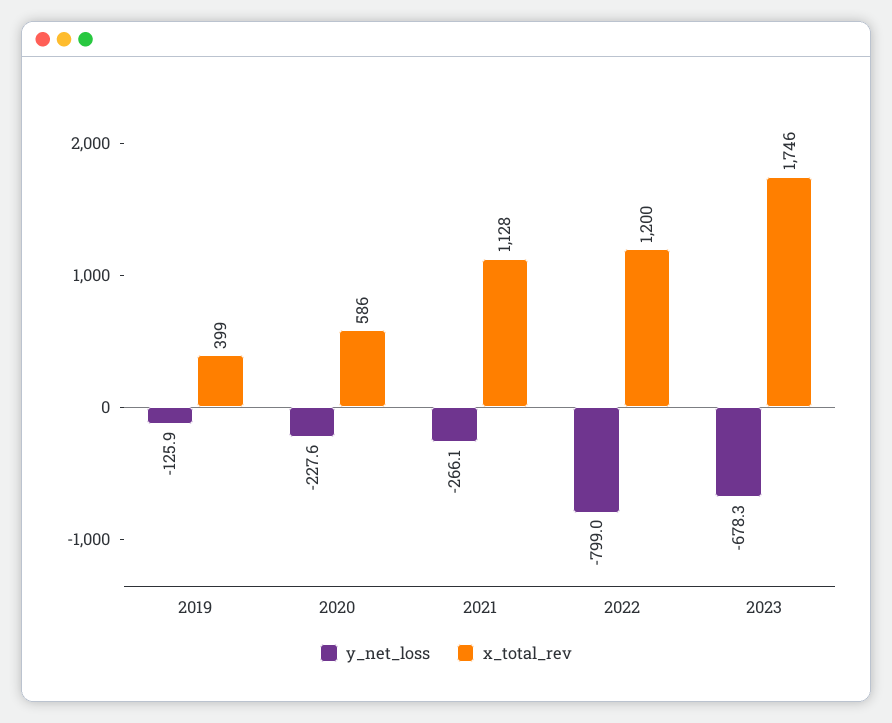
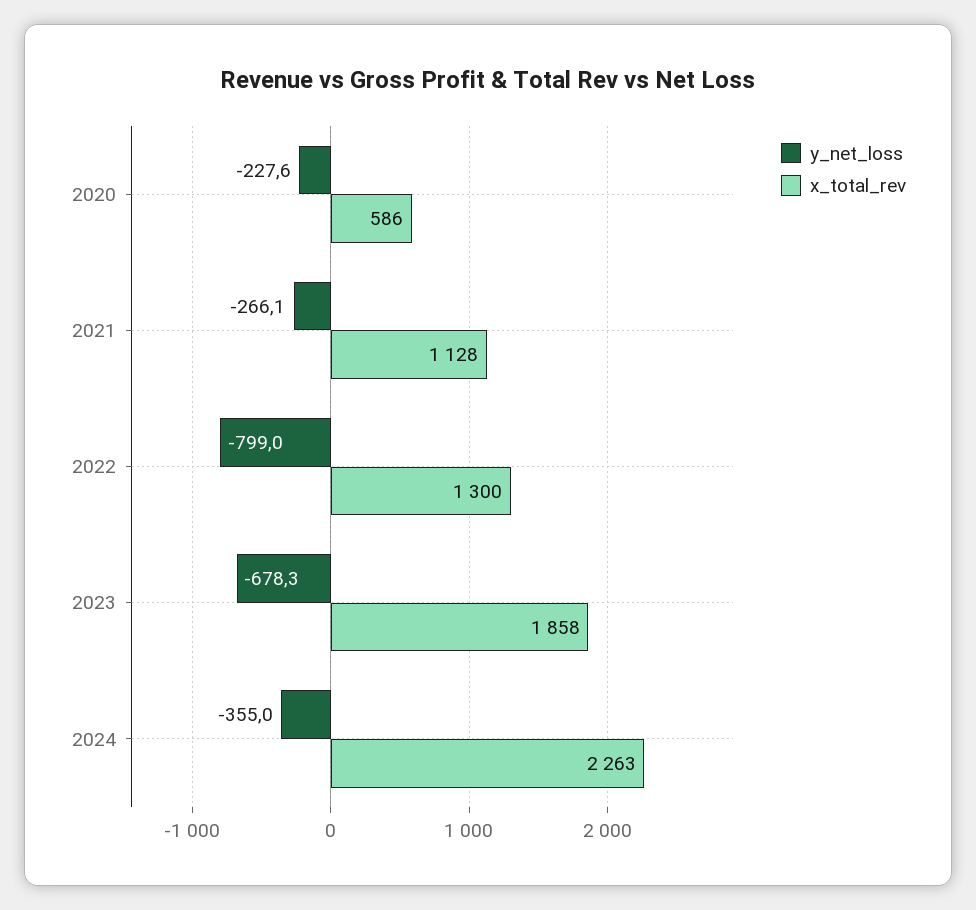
y_net_loss, 2019: -125.9 -> none
x_total_rev, 2019: 399 -> none
x_total_rev, 2022: 1200 -> 1300
x_total_rev, 2023: 1746 -> 1858
y_net_loss, 2024: none -> -355
x_total_rev, 2024: none -> 2263

